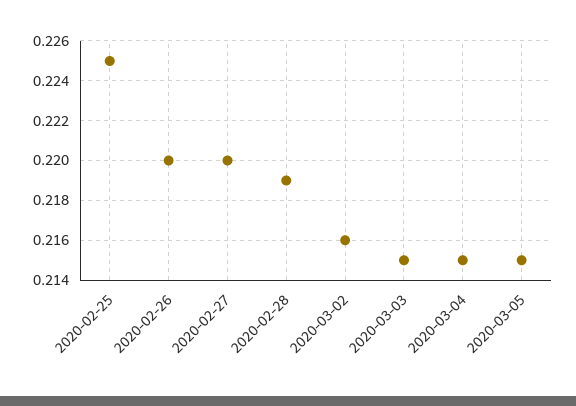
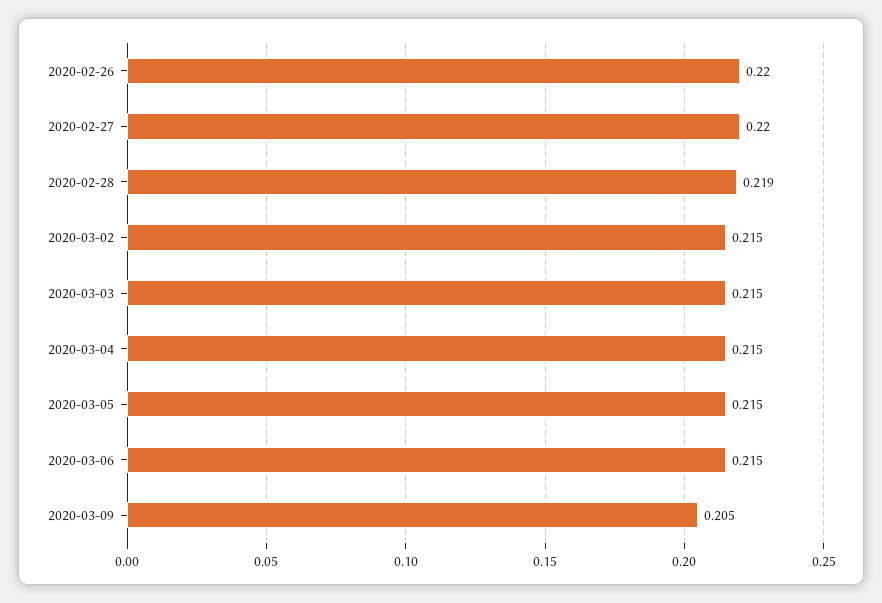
2020-02-25: 0.225 -> none
2020-03-02: 0.216 -> 0.215
2020-03-06: none -> 0.215
2020-03-09: none -> 0.205

